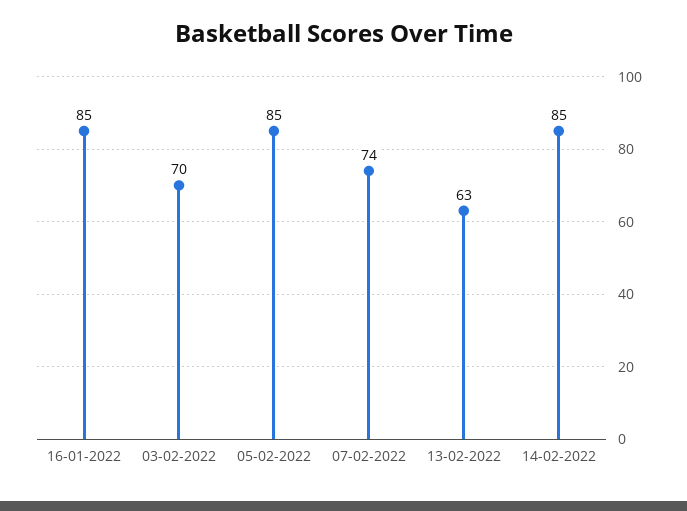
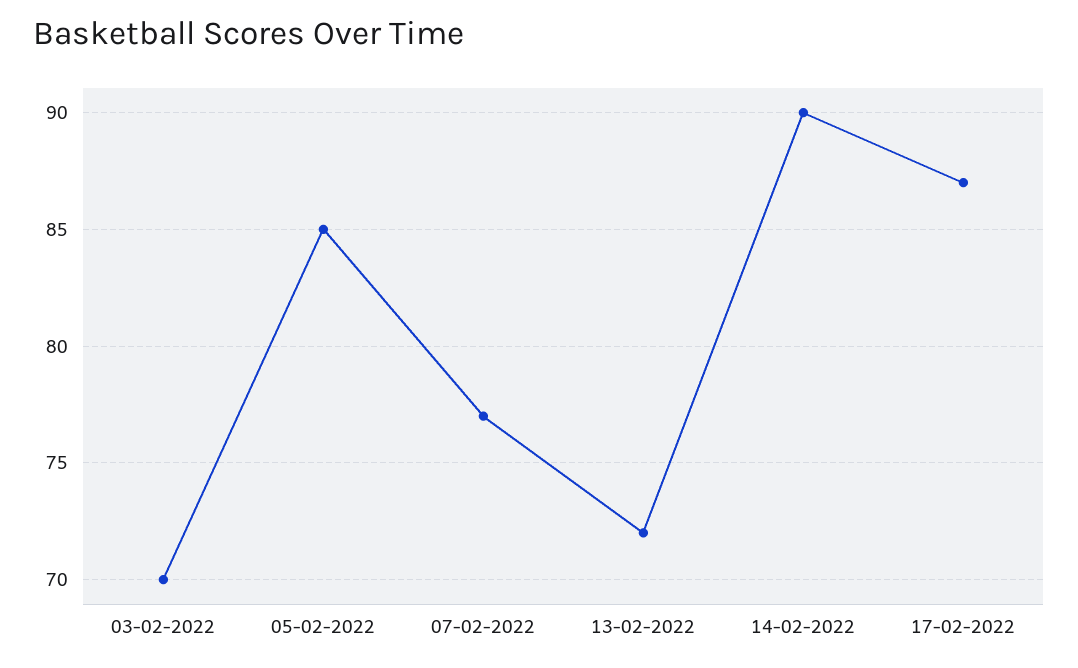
16-01-2022: 85 -> none
07-02-2022: 74 -> 77
13-02-2022: 63 -> 72
14-02-2022: 85 -> 90
17-02-2022: none -> 87

